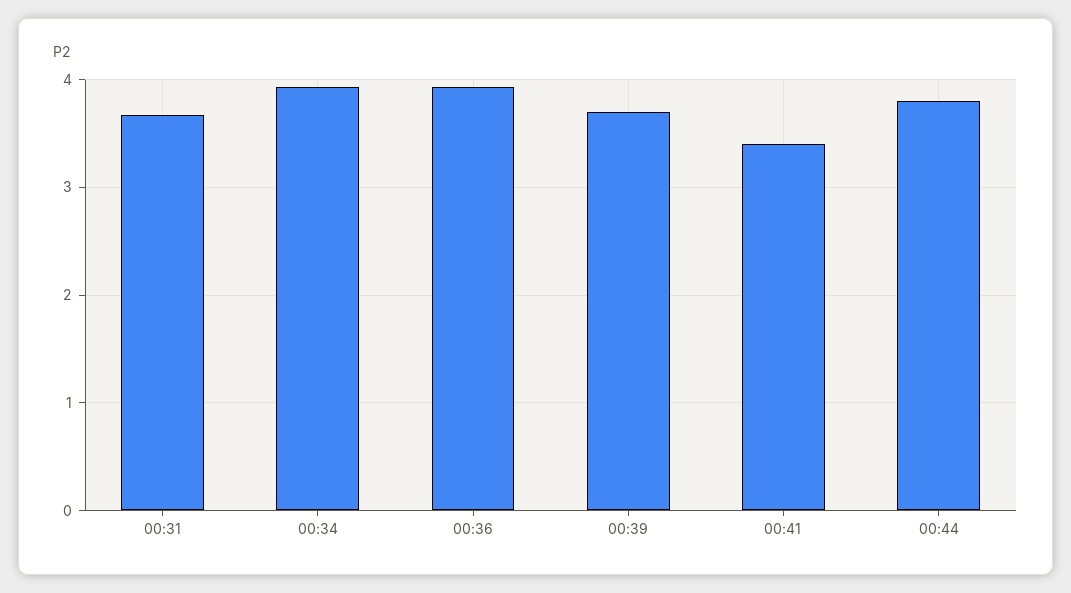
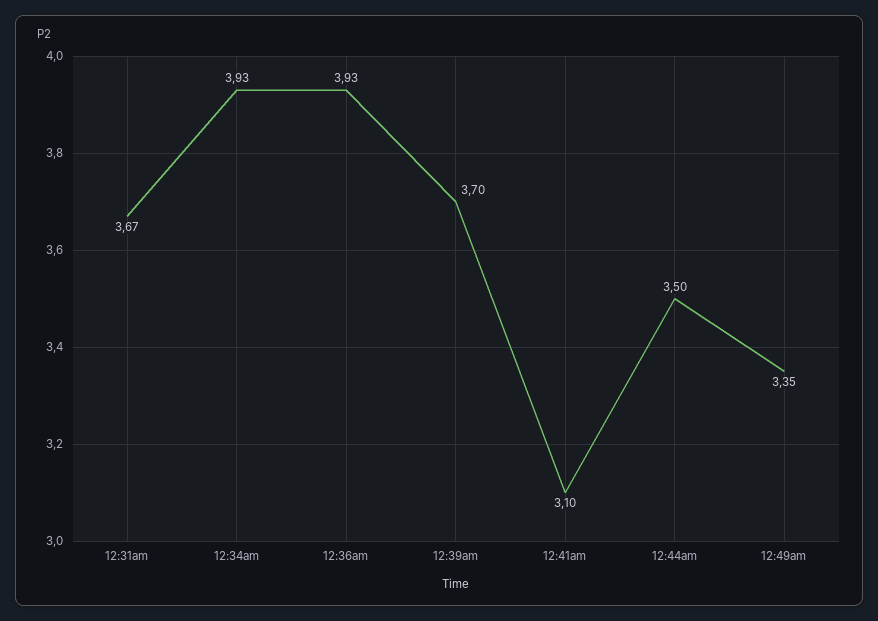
00:41: 3.4 -> 3.1
00:44: 3.8 -> 3.5
12:49am: none -> 3.35

